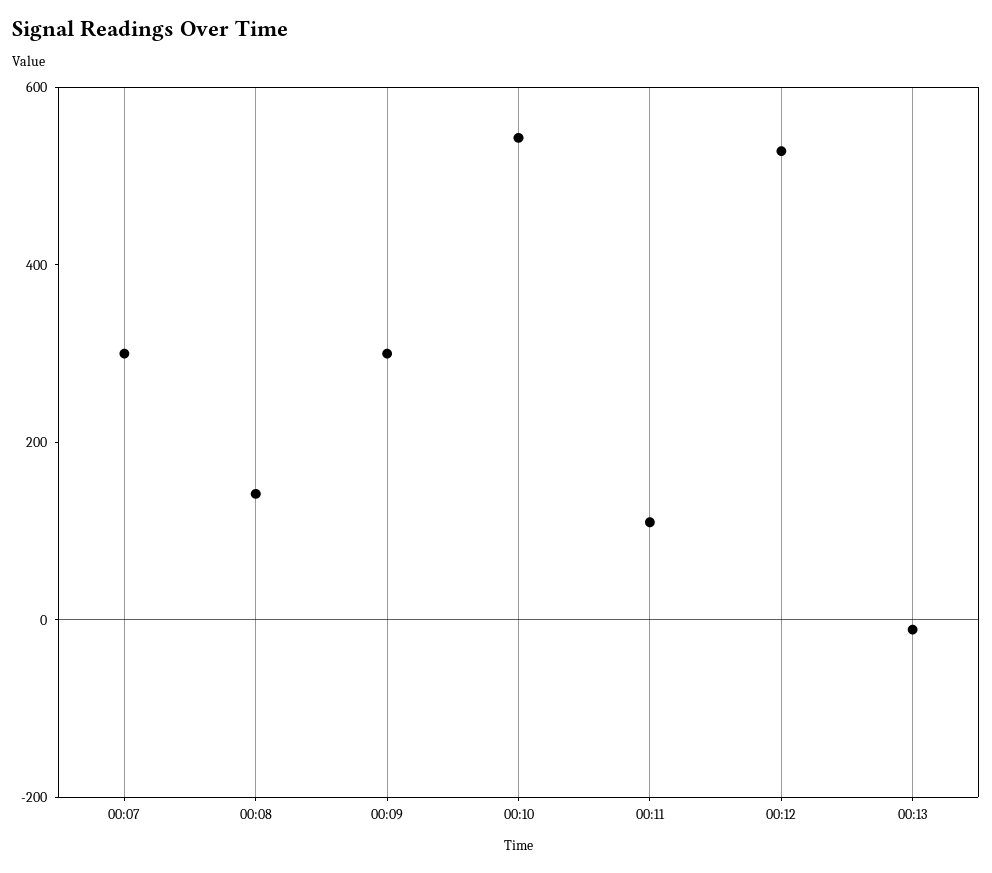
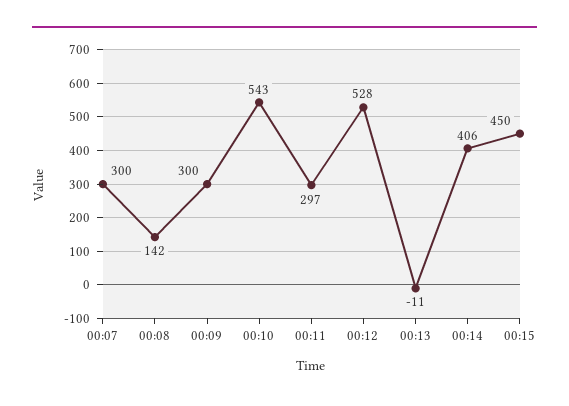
00:11: 100 -> 297
00:14: none -> 406
00:15: none -> 450

